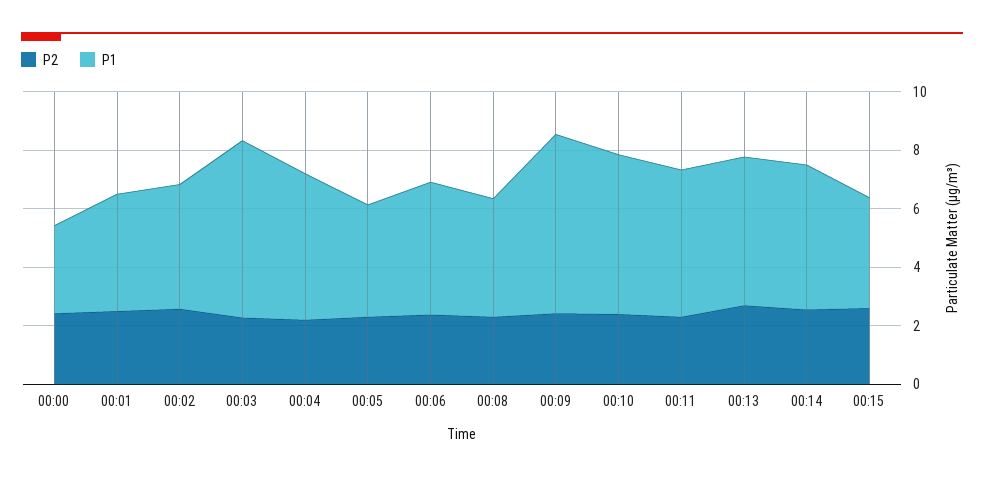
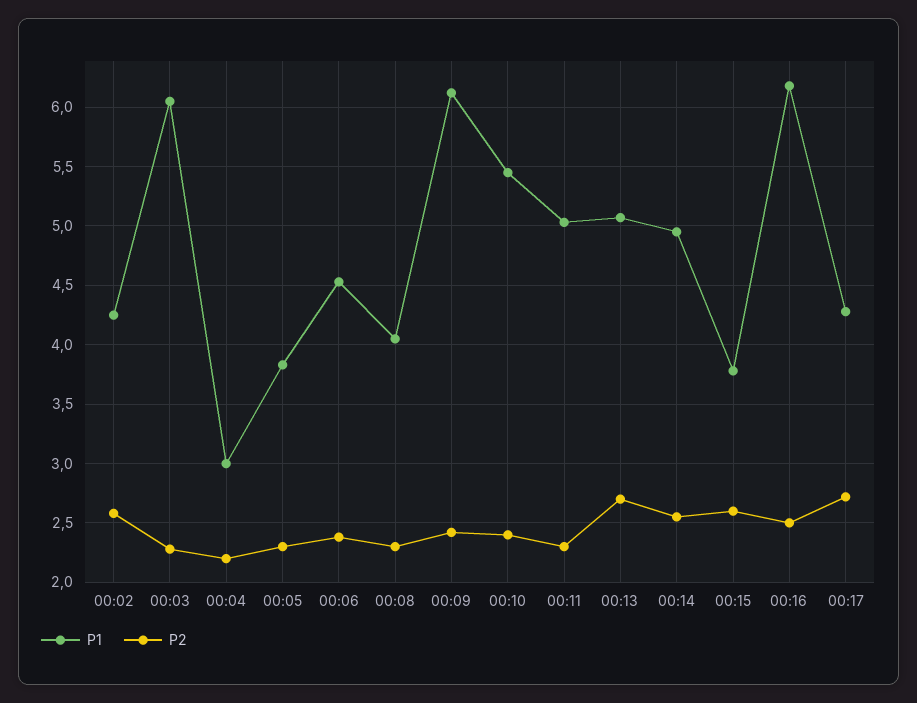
P2, 00:00: 2.5 -> none
P1, 00:00: 3 -> none
P2, 00:01: 2.5 -> none
P1, 00:01: 4 -> none
P1, 00:04: 5 -> 3
P1, 00:16: none -> 6.2
P2, 00:16: none -> 2.5
P1, 00:17: none -> 4.3
P2, 00:17: none -> 2.7

